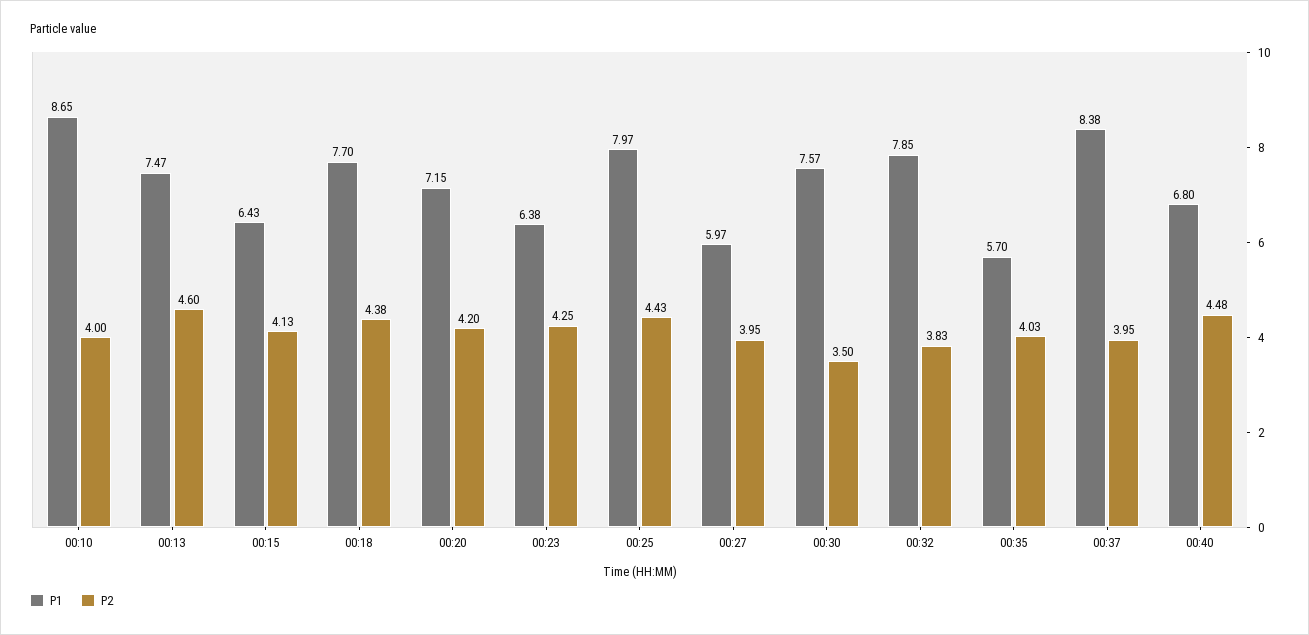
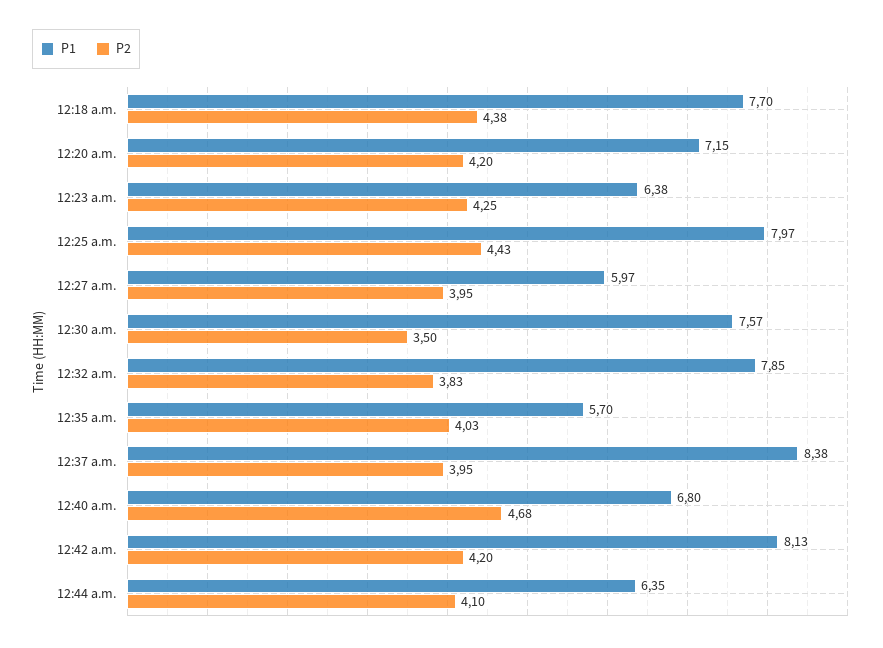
P1, 00:10: 8.65 -> none
P2, 00:10: 4 -> none
P1, 00:13: 7.47 -> none
P2, 00:13: 4.6 -> none
P1, 00:15: 6.43 -> none
P2, 00:15: 4.13 -> none
P2, 00:40: 4.48 -> 4.68
P1, 12:42 a.m.: none -> 8.13
P2, 12:42 a.m.: none -> 4.2
P1, 12:44 a.m.: none -> 6.35
P2, 12:44 a.m.: none -> 4.1

